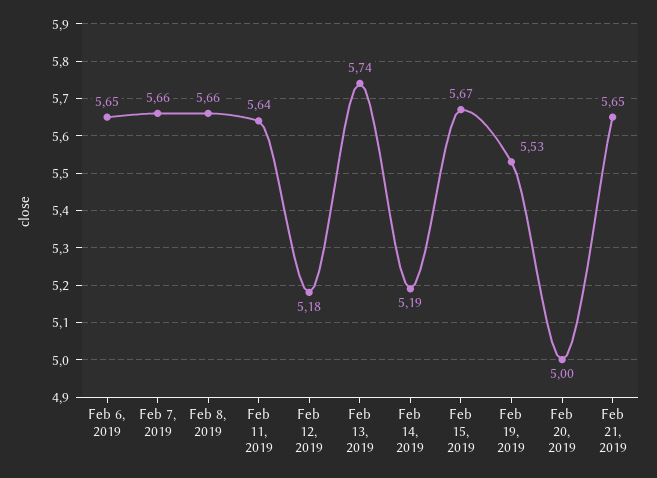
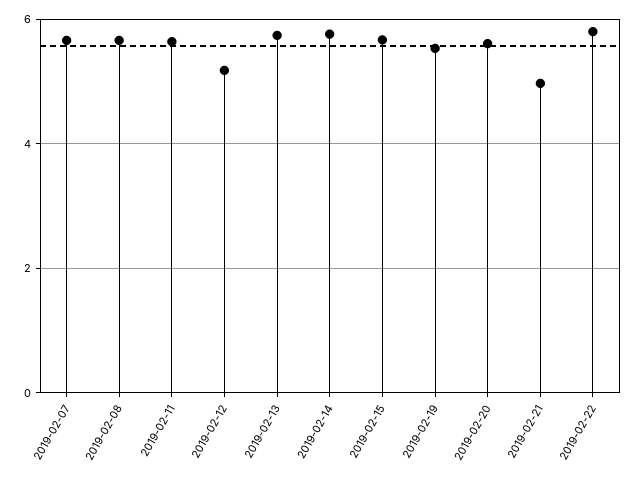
Feb 6, 2019: 5.65 -> none
Feb 14, 2019: 5.19 -> 5.8
Feb 20, 2019: 5 -> 5.6
Feb 21, 2019: 5.65 -> 5
2019-02-22: none -> 5.8

